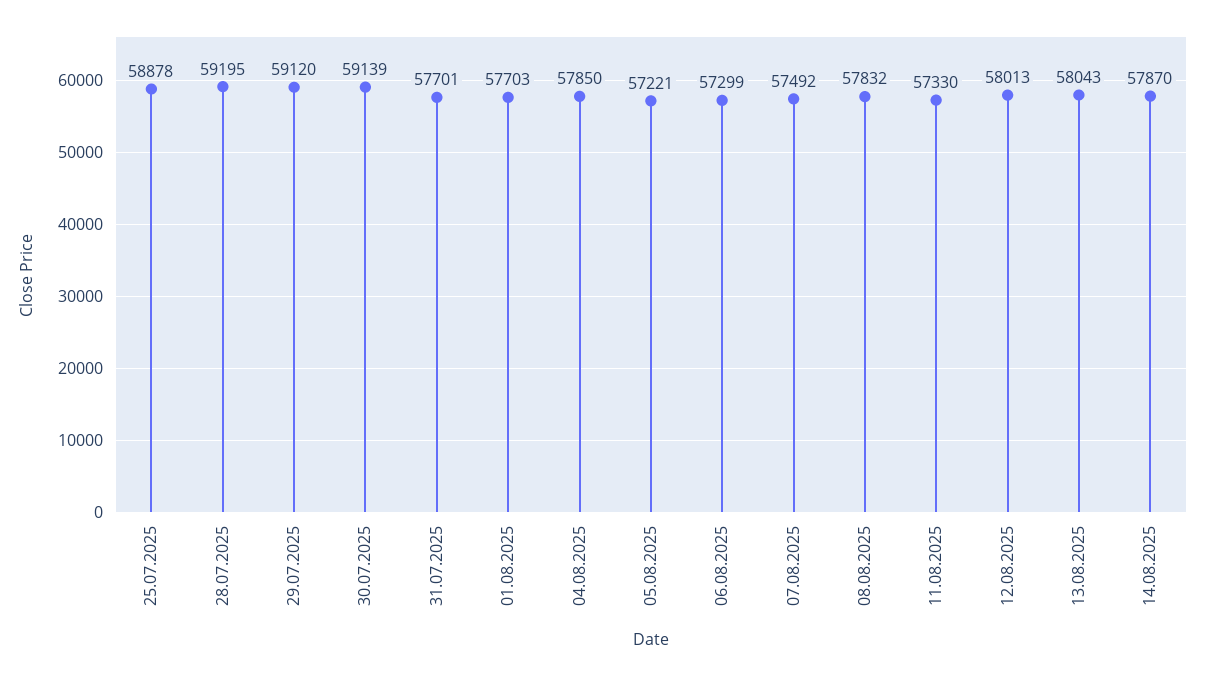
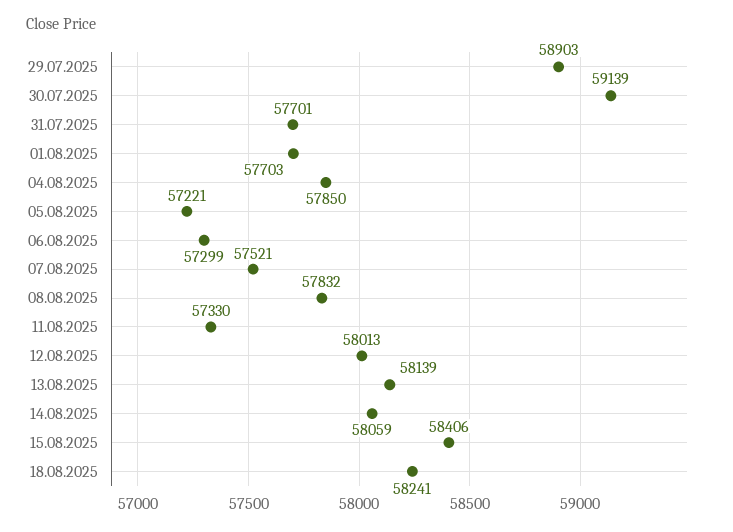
25.07.2025: 58878 -> none
28.07.2025: 59195 -> none
29.07.2025: 59120 -> 58903
07.08.2025: 57492 -> 57521
13.08.2025: 58043 -> 58139
14.08.2025: 57870 -> 58059
15.08.2025: none -> 58406
18.08.2025: none -> 58241

